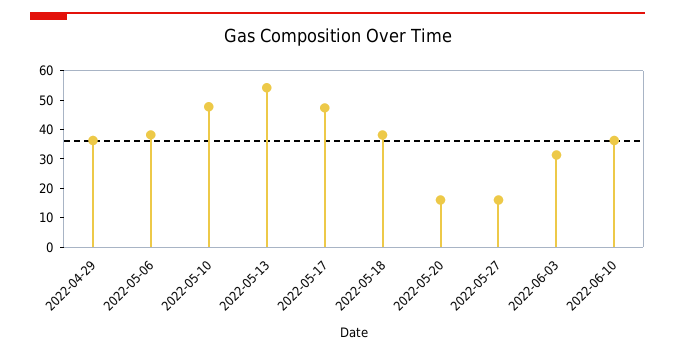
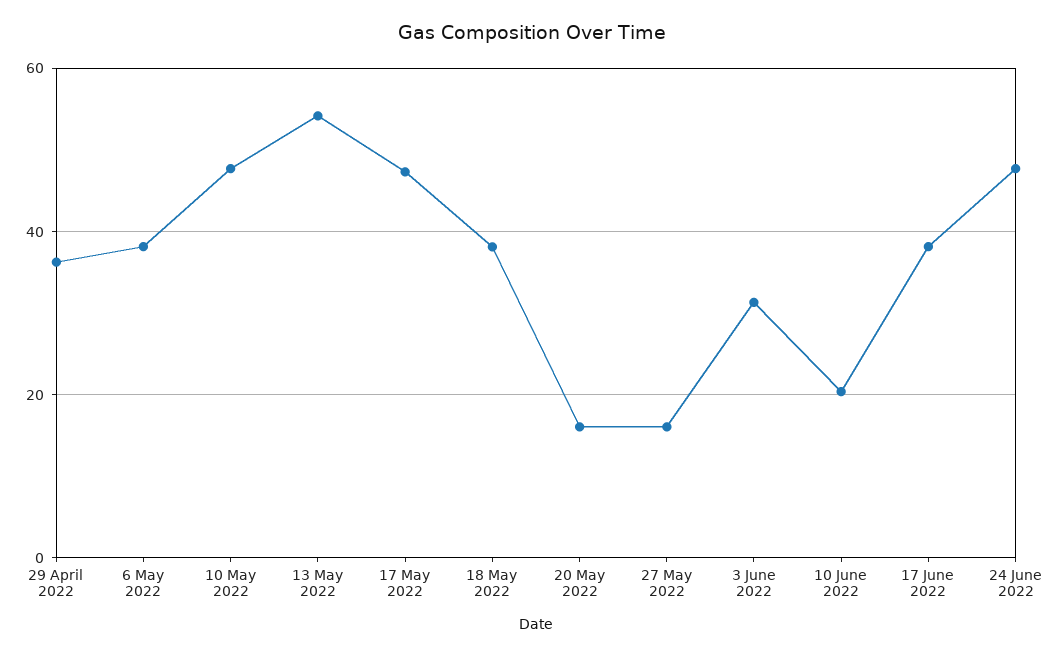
2022-06-10: 35 -> 20
17 June 2022: none -> 38
24 June 2022: none -> 48

